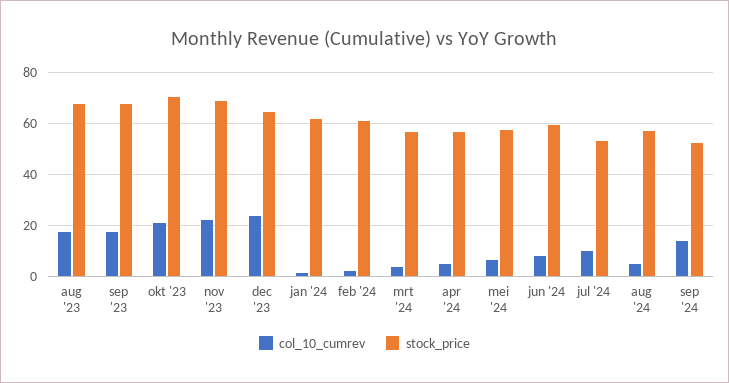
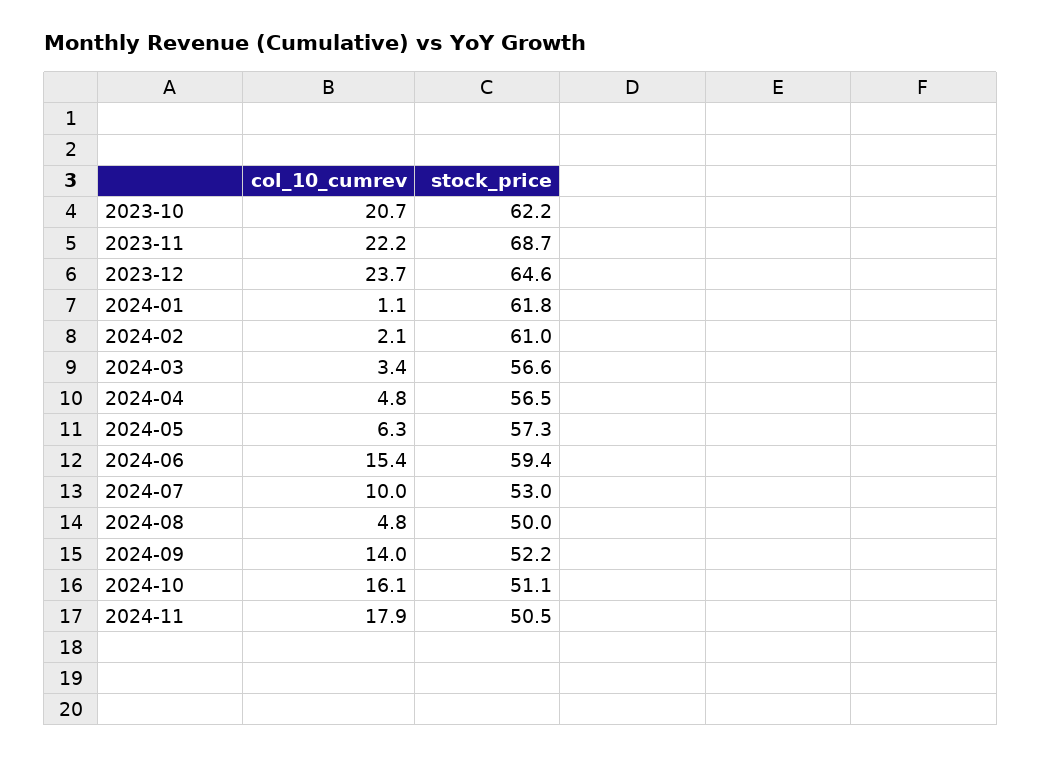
col_10_cumrev, aug '23: 17.5 -> none
stock_price, aug '23: 67.5 -> none
col_10_cumrev, sep '23: 17.5 -> none
stock_price, sep '23: 67.5 -> none
stock_price, okt '23: 70 -> 62.2
col_10_cumrev, jun '24: 7.5 -> 15.4
stock_price, aug '24: 57.5 -> 50
col_10_cumrev, 2024-10: none -> 16.1
stock_price, 2024-10: none -> 51.1
col_10_cumrev, 2024-11: none -> 17.9
stock_price, 2024-11: none -> 50.5

